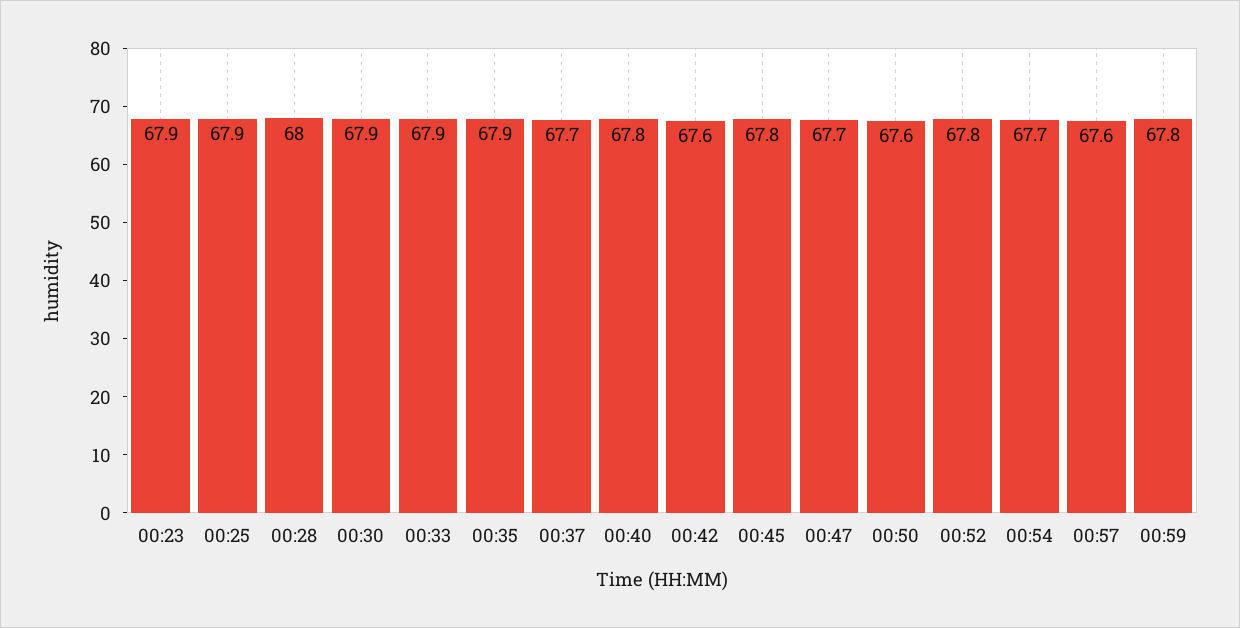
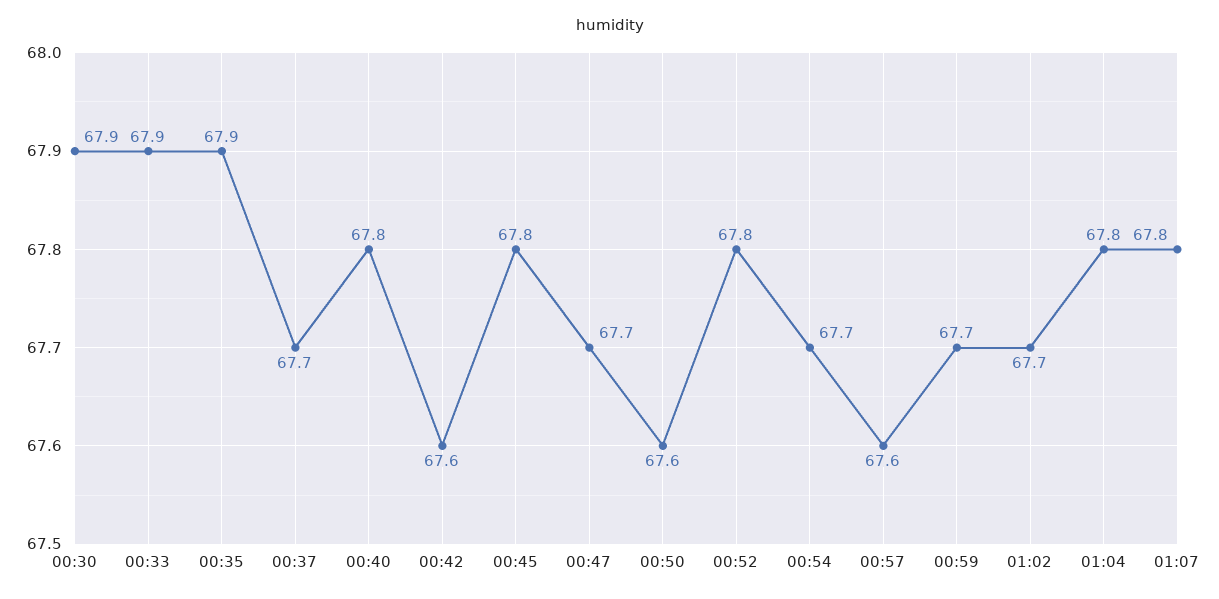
00:23: 67.9 -> none
00:25: 67.9 -> none
00:28: 68 -> none
00:59: 67.8 -> 67.7
01:02: none -> 67.7
01:04: none -> 67.8
01:07: none -> 67.8

